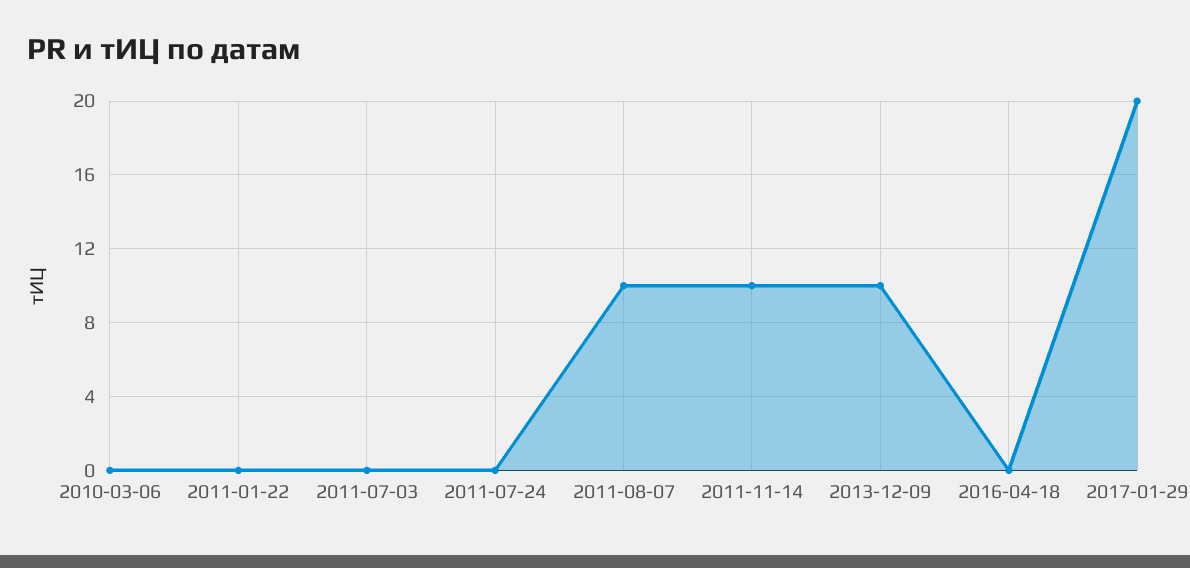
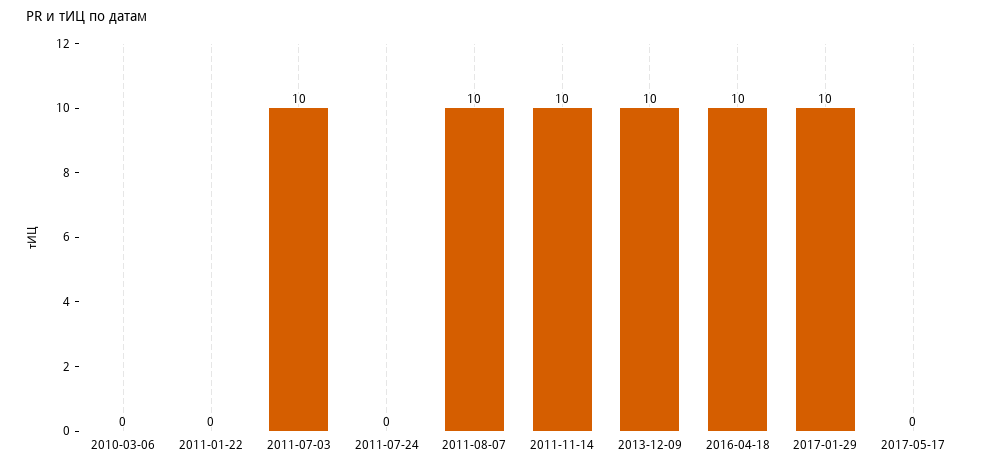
2011-07-03: 0 -> 10
2016-04-18: 0 -> 10
2017-01-29: 20 -> 10
2017-05-17: none -> 0

